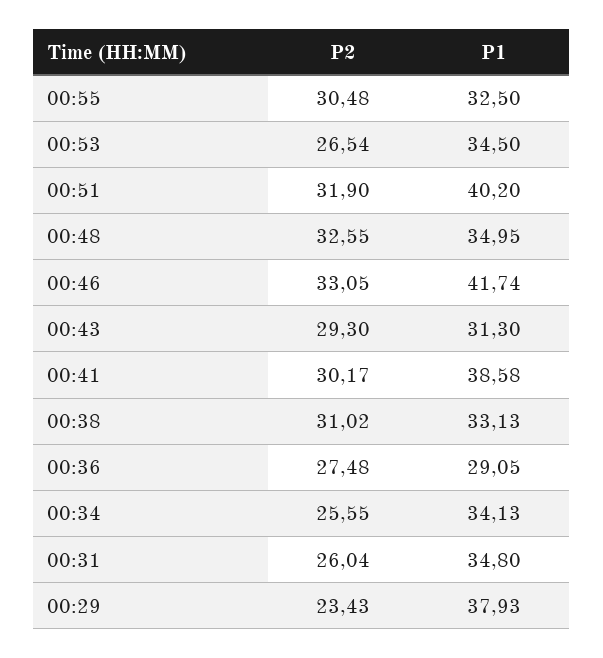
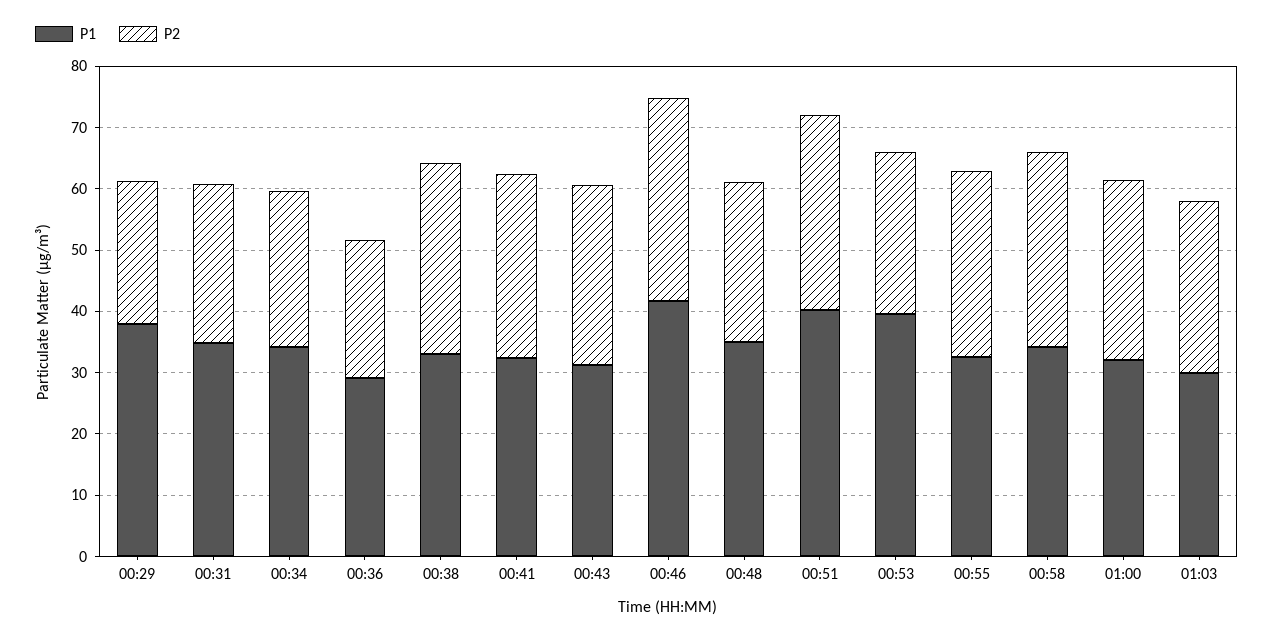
P1, 00:53: 34.5 -> 40
P2, 00:48: 32.55 -> 26
P1, 00:41: 38.58 -> 32
P2, 00:36: 27.48 -> 22
P1, 00:58: none -> 34
P2, 00:58: none -> 32
P1, 01:00: none -> 32
P2, 01:00: none -> 30
P1, 01:03: none -> 30
P2, 01:03: none -> 28

